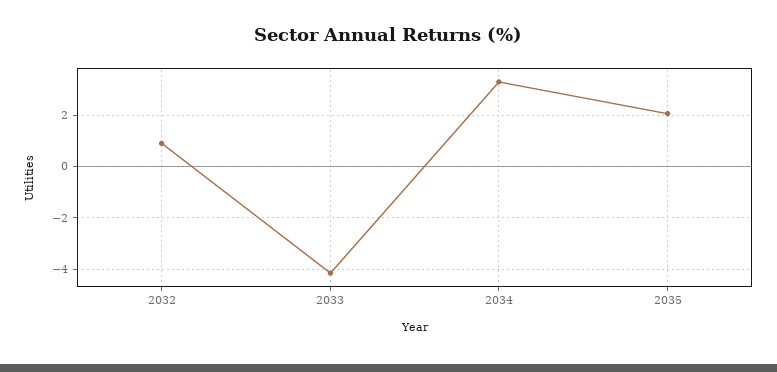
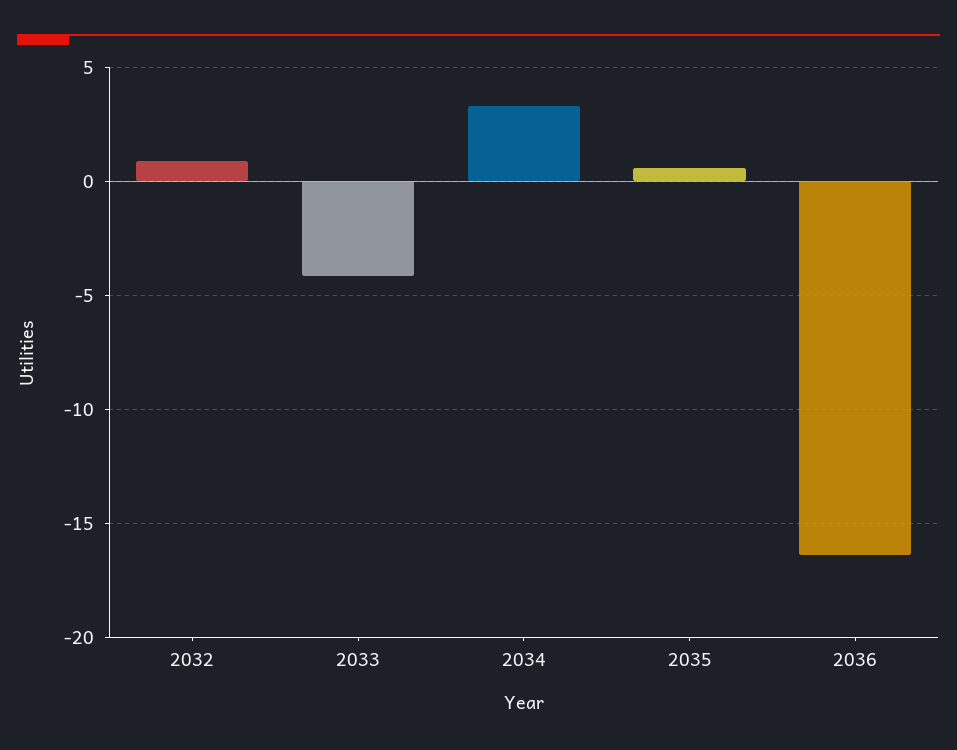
2035: 2 -> 0.5
2036: none -> -16.5

